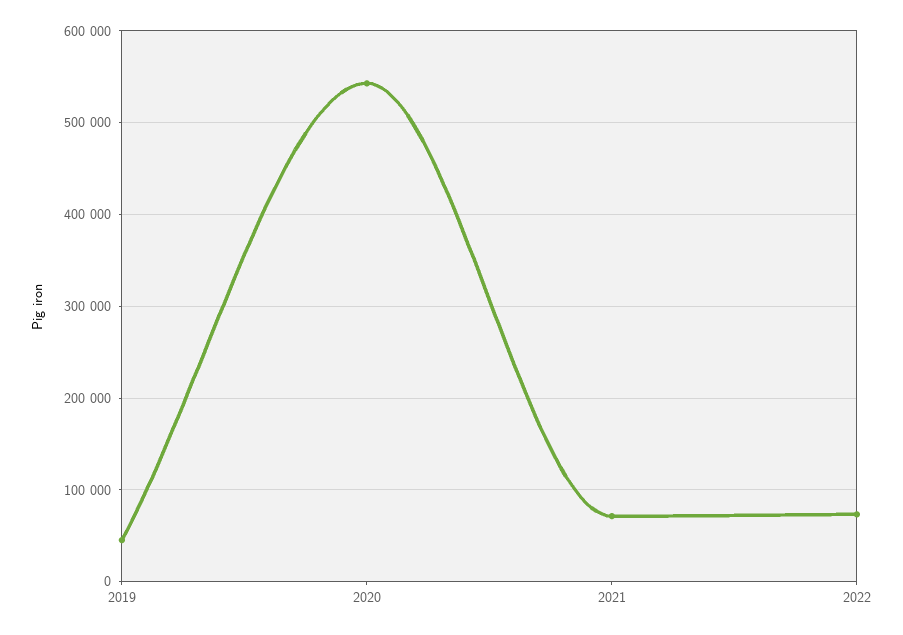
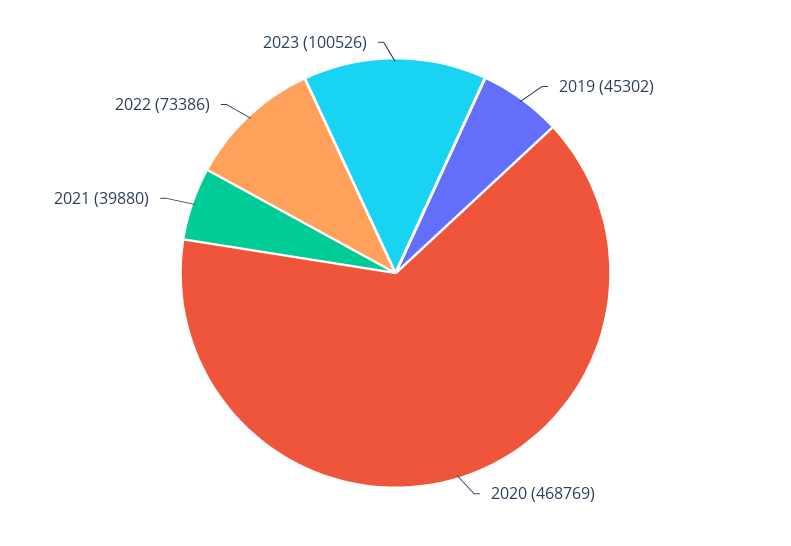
2020: 540000 -> 468769
2021: 70000 -> 39880
2023: none -> 100526

